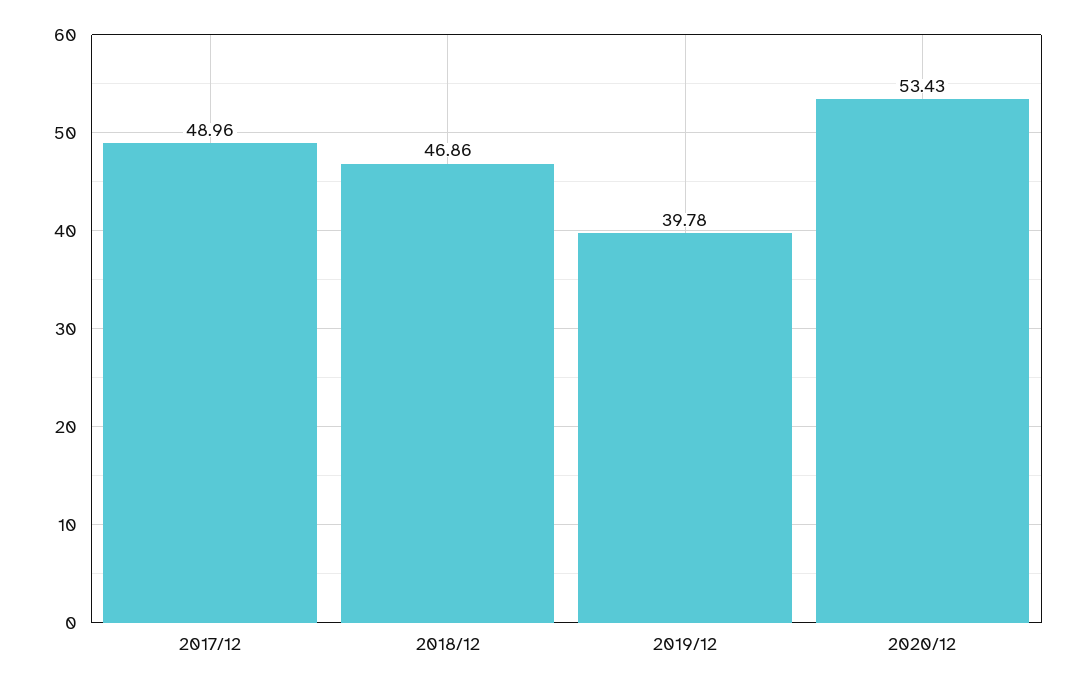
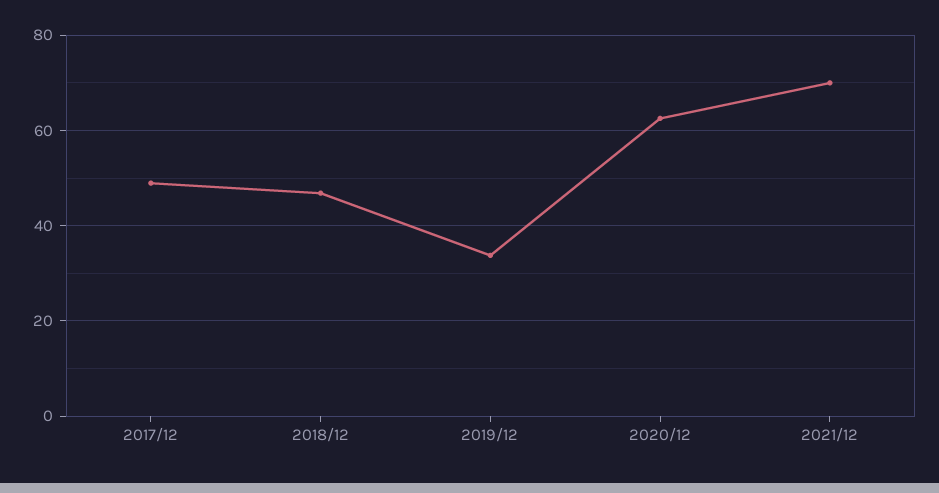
2019/12: 39.78 -> 34
2020/12: 53.43 -> 62
2021/12: none -> 70

